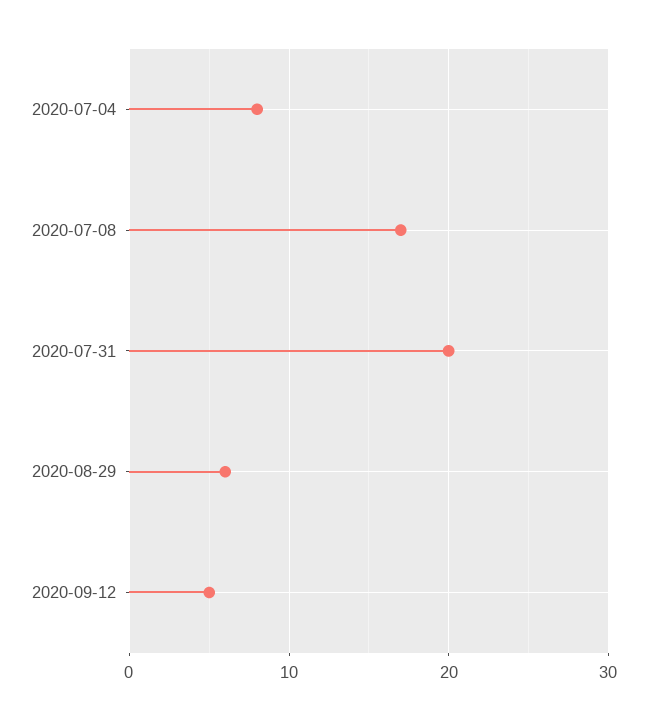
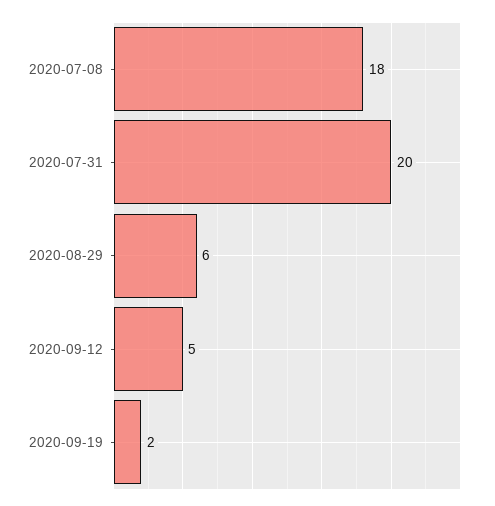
2020-07-04: 8 -> none
2020-07-08: 17 -> 18
2020-09-19: none -> 2

